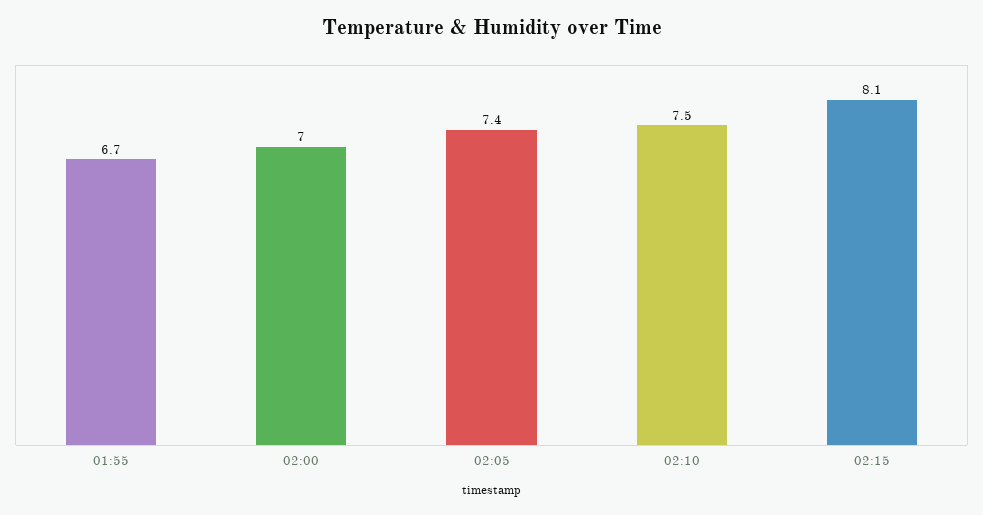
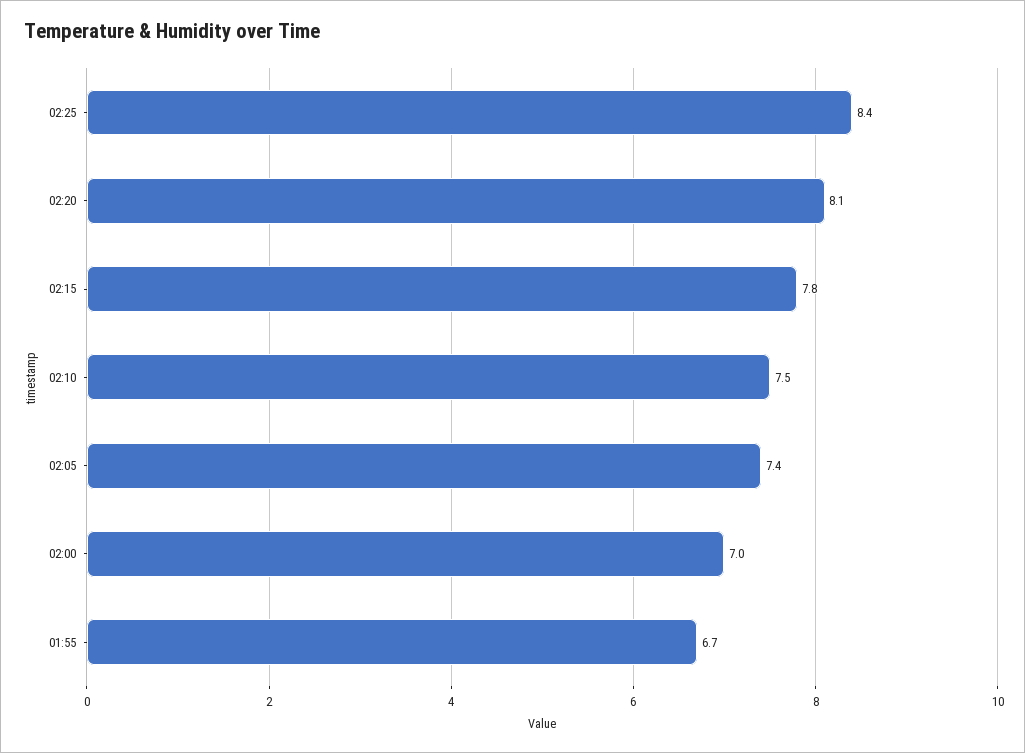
02:15: 8.1 -> 7.8
02:25: none -> 8.4
02:20: none -> 8.1

